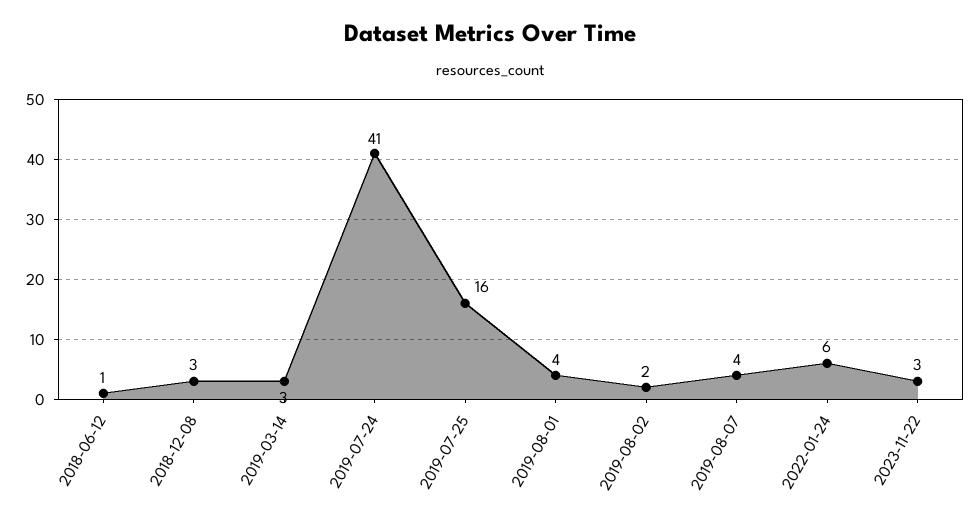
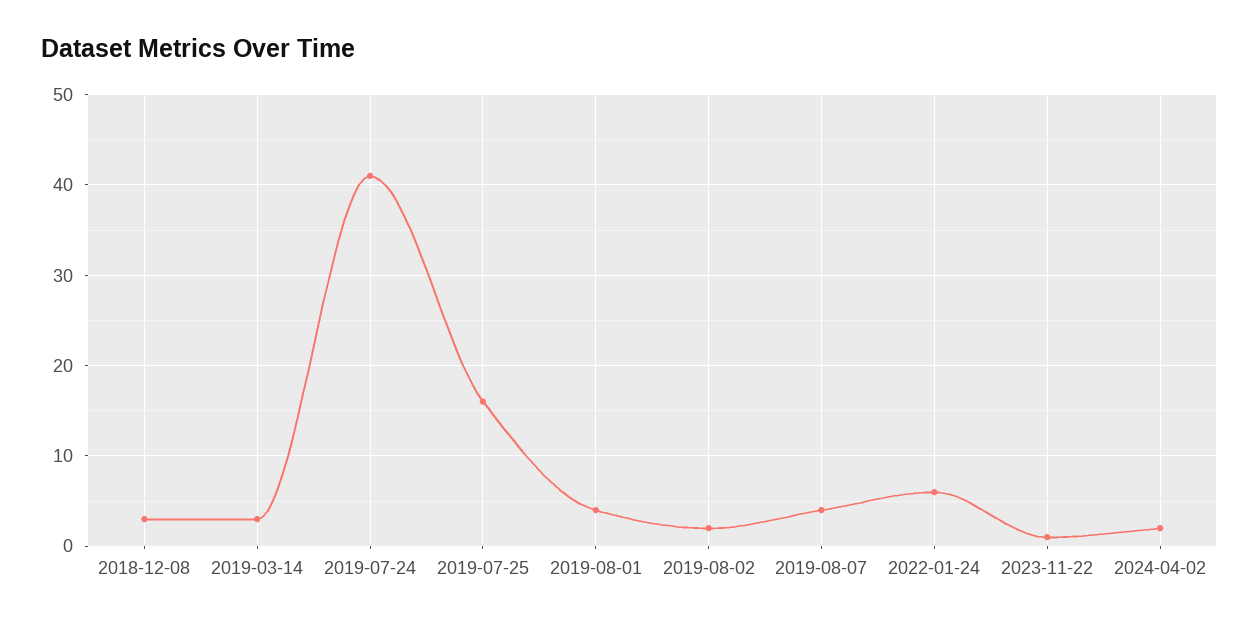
2018-06-12: 1 -> none
2023-11-22: 3 -> 1
2024-04-02: none -> 2

